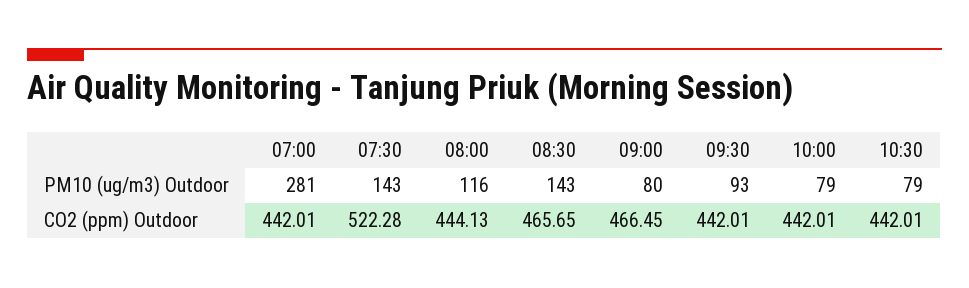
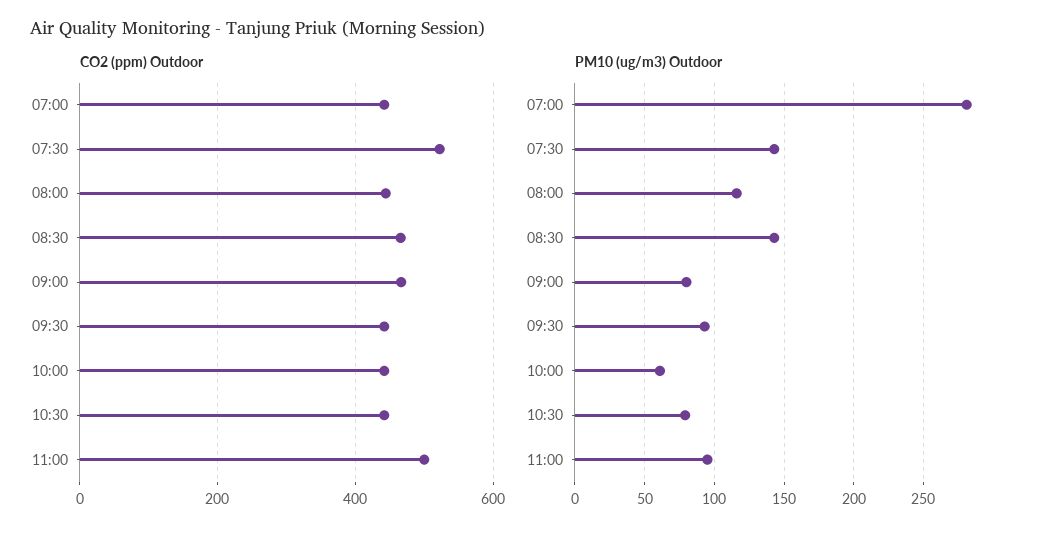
PM10 (ug/m3) Outdoor, 10:00: 79 -> 60
CO2 (ppm) Outdoor, 11:00: none -> 500
PM10 (ug/m3) Outdoor, 11:00: none -> 95

